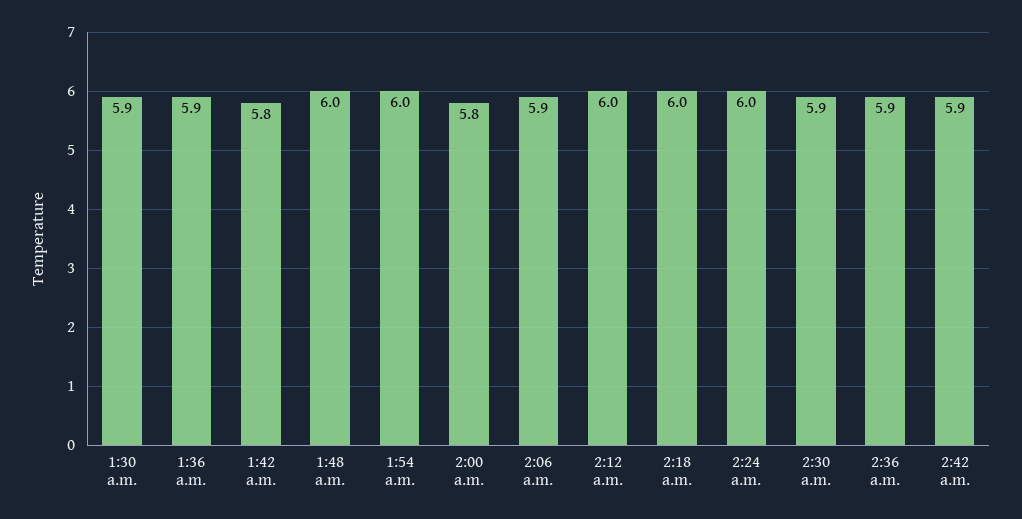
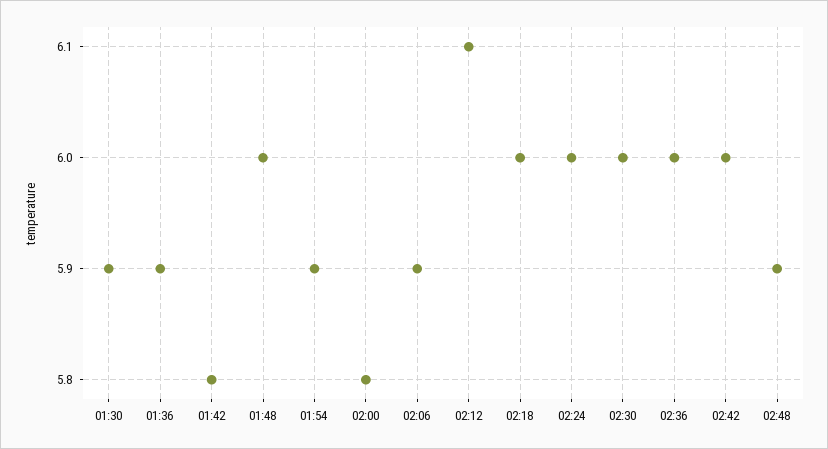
1:54 a.m.: 6 -> 5.9
2:12 a.m.: 6 -> 6.1
2:30 a.m.: 5.9 -> 6
2:36 a.m.: 5.9 -> 6
2:42 a.m.: 5.9 -> 6
02:48: none -> 5.9

